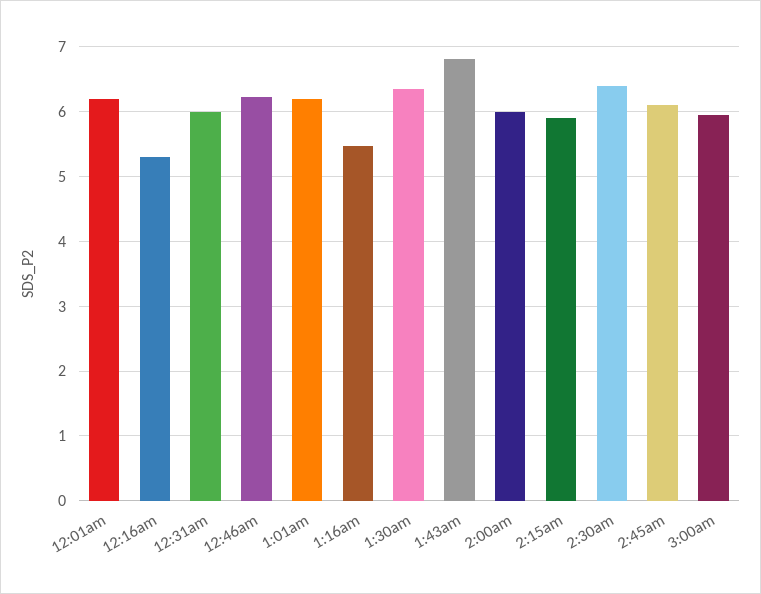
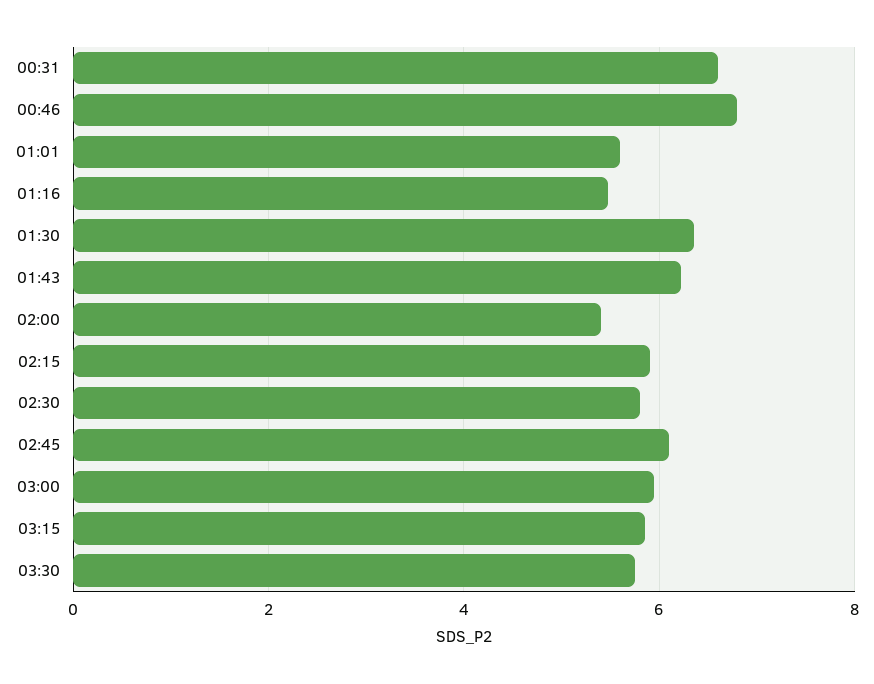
12:01am: 6.2 -> none
12:16am: 5.3 -> none
12:31am: 6 -> 6.6
12:46am: 6.2 -> 6.8
1:01am: 6.2 -> 5.6
1:43am: 6.8 -> 6.2
2:00am: 6 -> 5.4
2:30am: 6.4 -> 5.8
03:15: none -> 5.8
03:30: none -> 5.8

